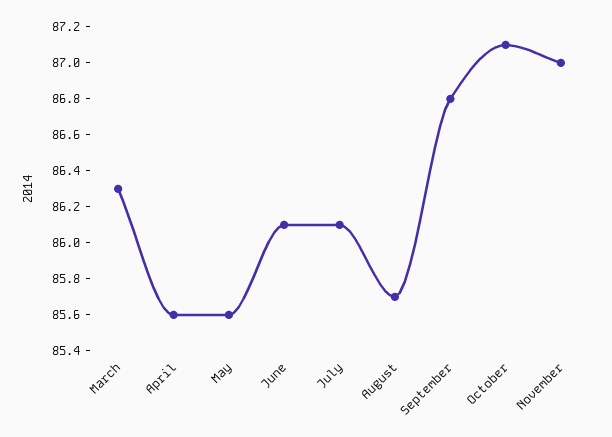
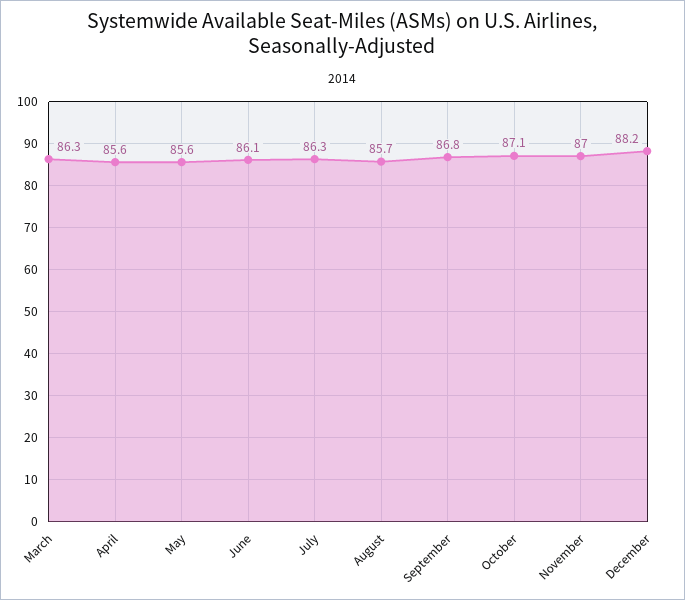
July: 86.1 -> 86.3
December: none -> 88.2

